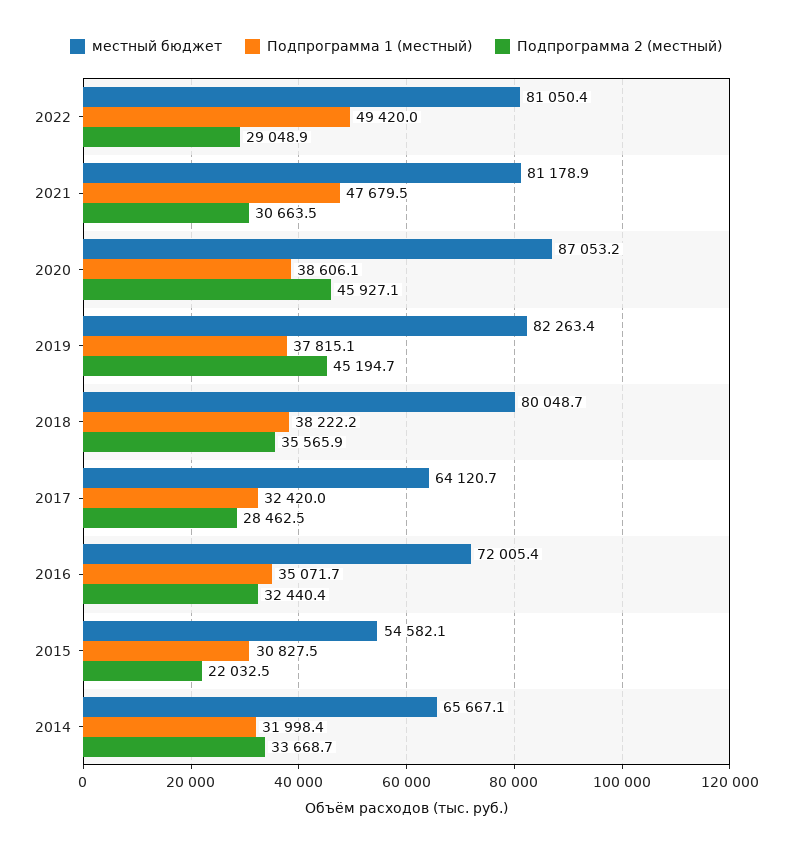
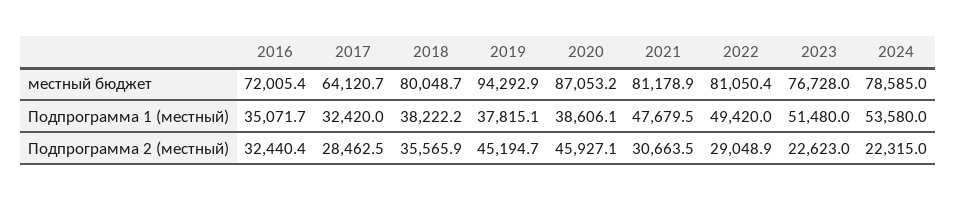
местный бюджет, 2019: 82263.4 -> 94292.9
местный бюджет, 2015: 54582.1 -> none
Подпрограмма 1 (местный), 2015: 30827.5 -> none
Подпрограмма 2 (местный), 2015: 22032.5 -> none
местный бюджет, 2014: 65667.1 -> none
Подпрограмма 1 (местный), 2014: 31998.4 -> none
Подпрограмма 2 (местный), 2014: 33668.7 -> none
местный бюджет, 2023: none -> 76728
местный бюджет, 2024: none -> 78585
Подпрограмма 1 (местный), 2023: none -> 51480
Подпрограмма 1 (местный), 2024: none -> 53580
Подпрограмма 2 (местный), 2023: none -> 22623
Подпрограмма 2 (местный), 2024: none -> 22315

